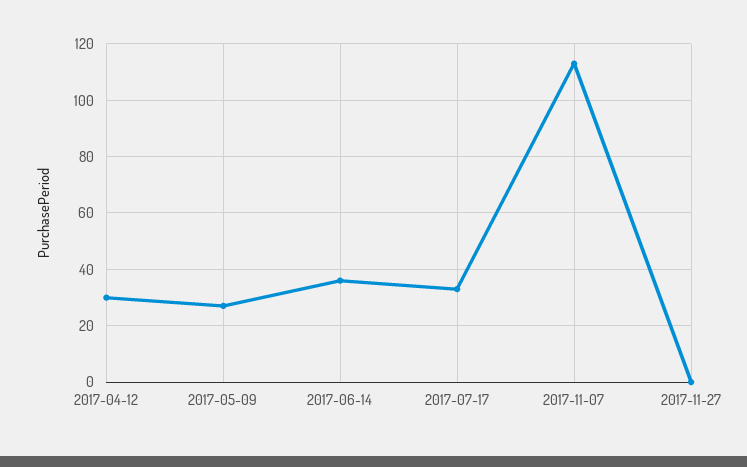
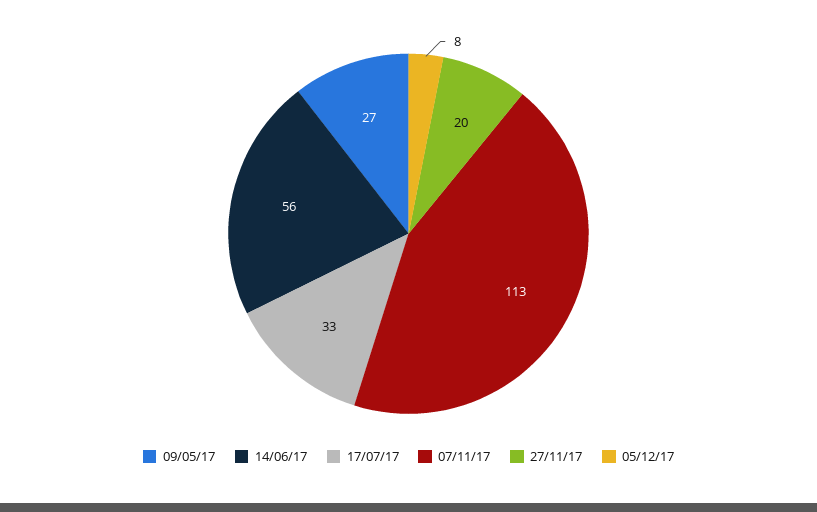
2017-04-12: 30 -> none
2017-06-14: 35 -> 56
2017-11-27: 0 -> 20
05/12/17: none -> 8

